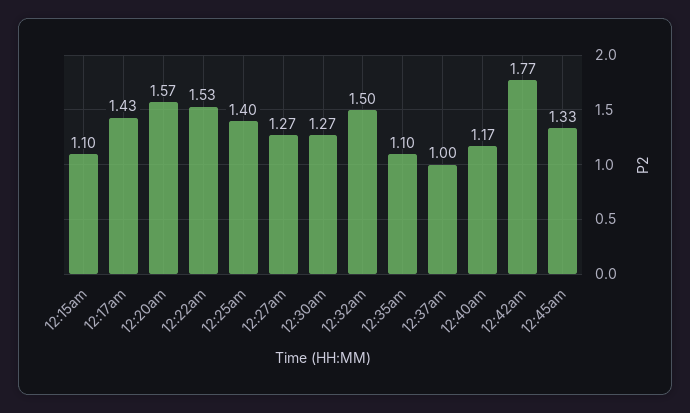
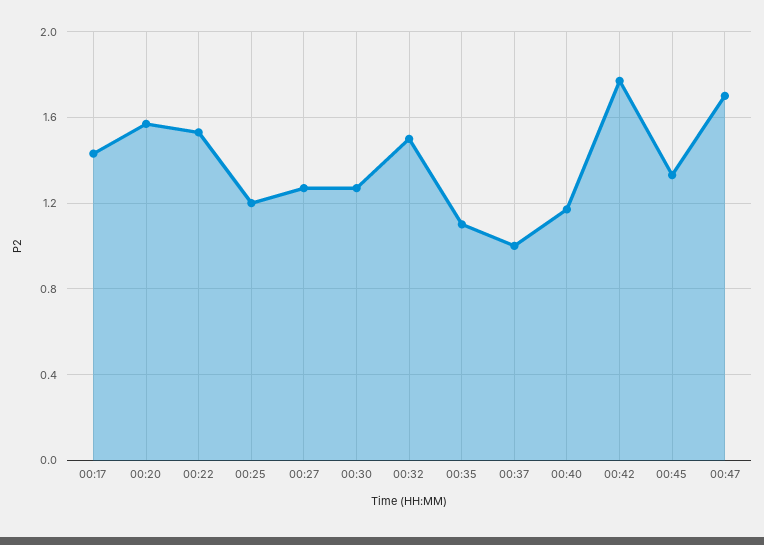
12:15am: 1.1 -> none
12:25am: 1.4 -> 1.2
00:47: none -> 1.7

